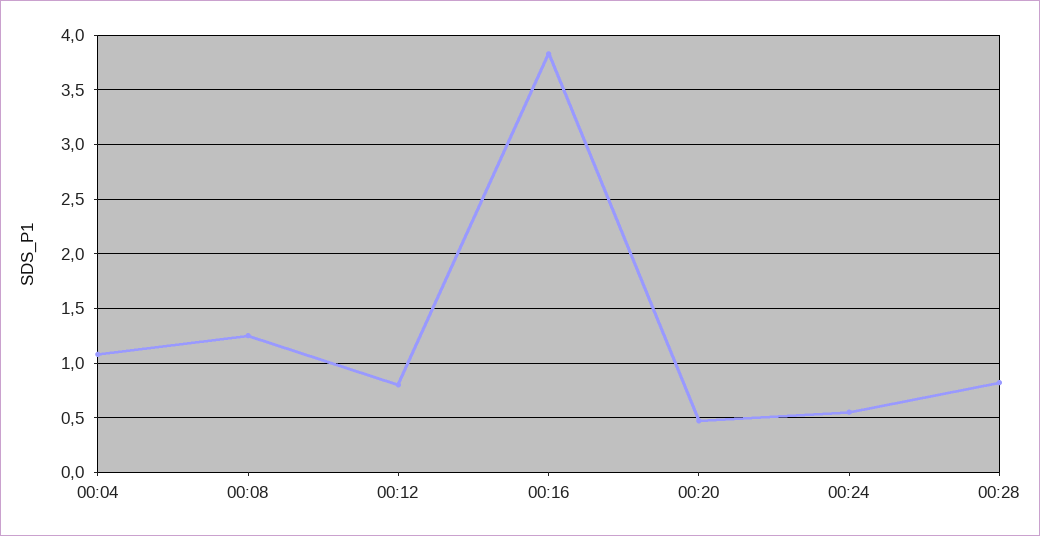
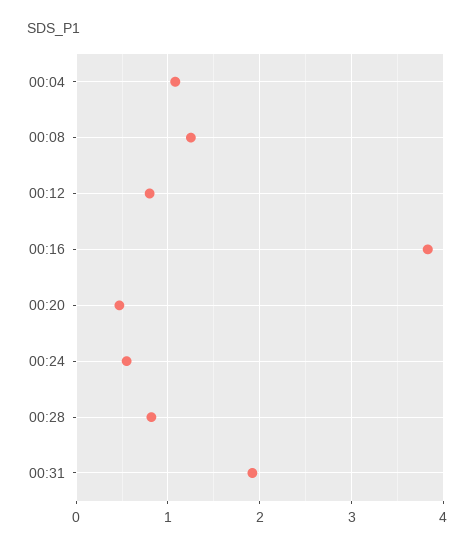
00:31: none -> 1.9

